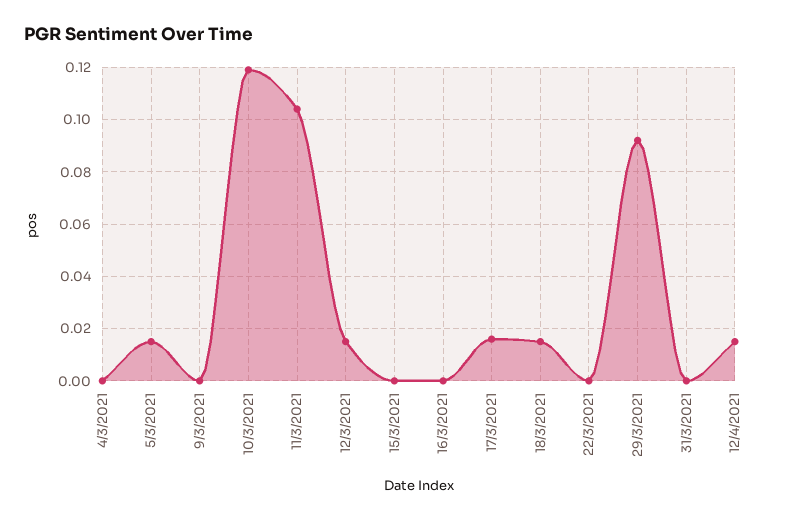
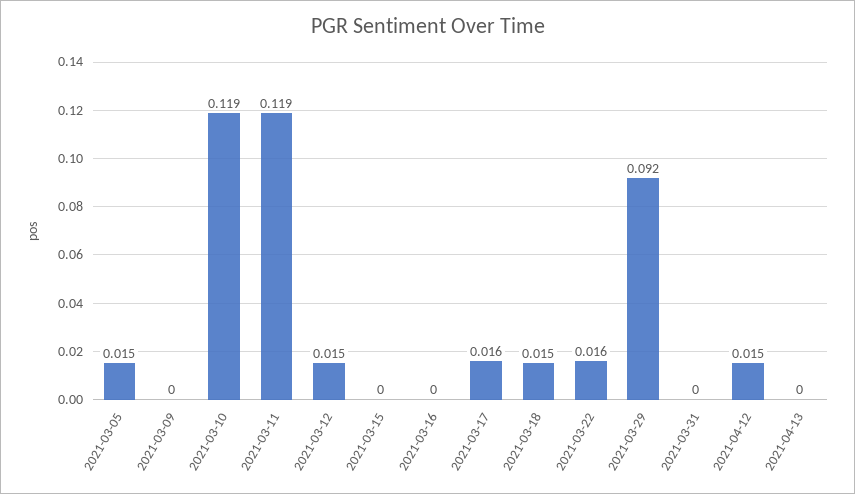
4/3/2021: 0 -> none
11/3/2021: 0.105 -> 0.119
22/3/2021: 0 -> 0.016
2021-04-13: none -> 0

